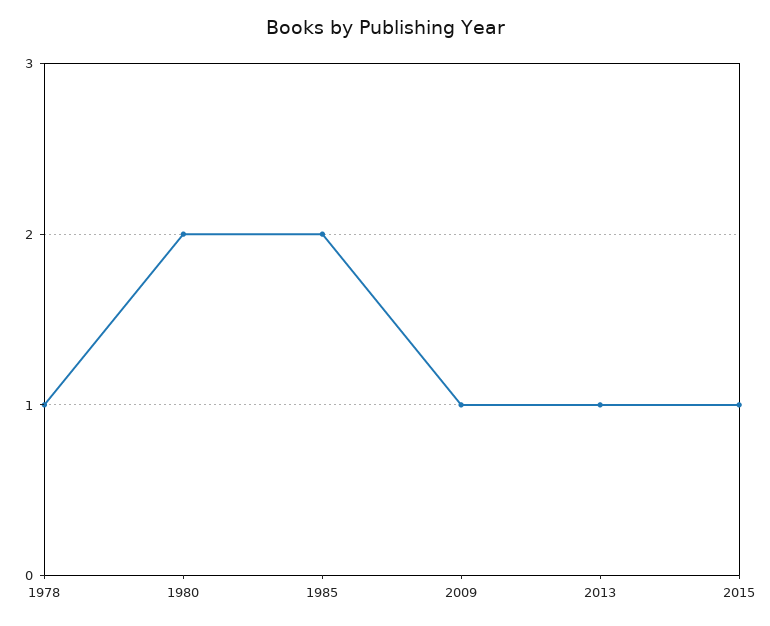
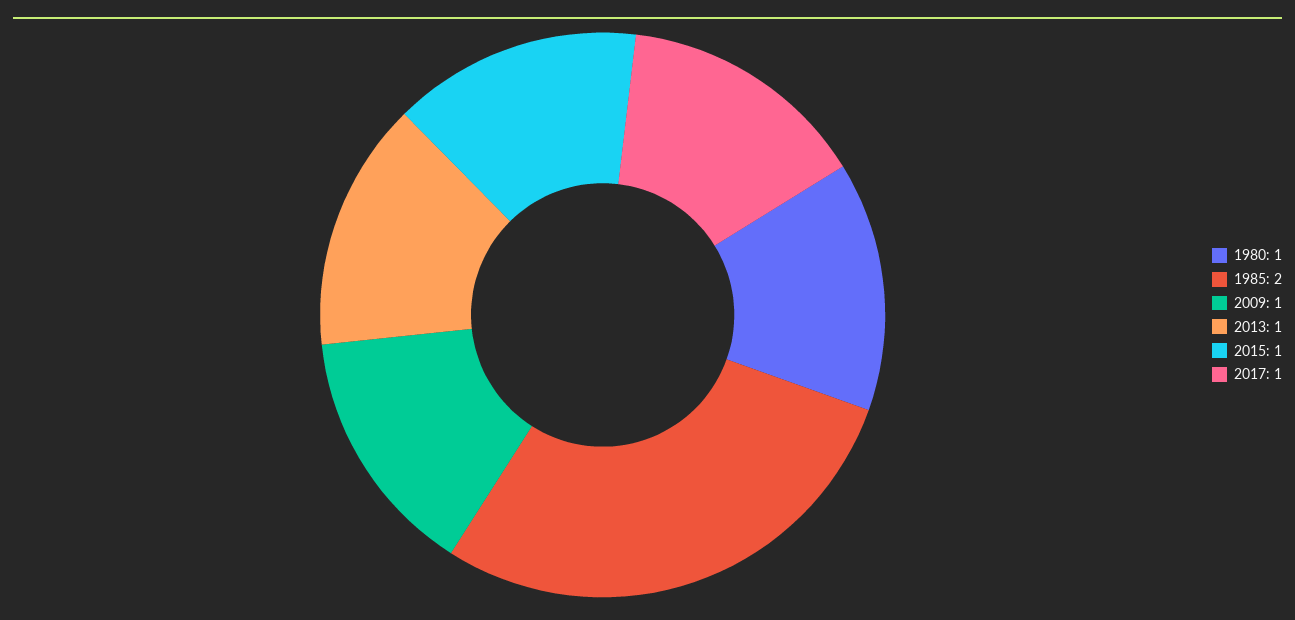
1978: 1 -> none
1980: 2 -> 1
2017: none -> 1

